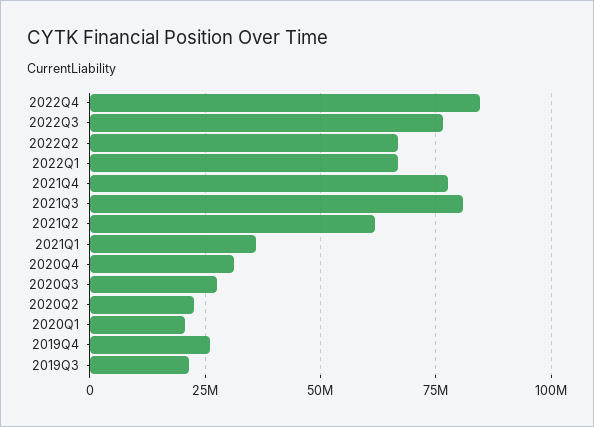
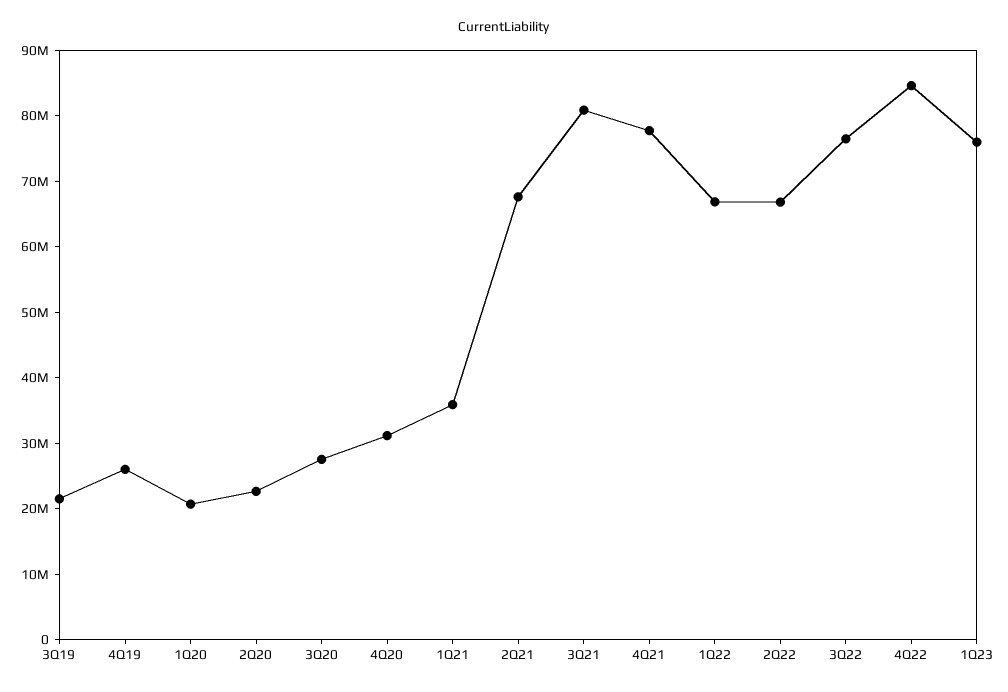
2021Q2: 62500000 -> 68000000
1Q23: none -> 76000000

